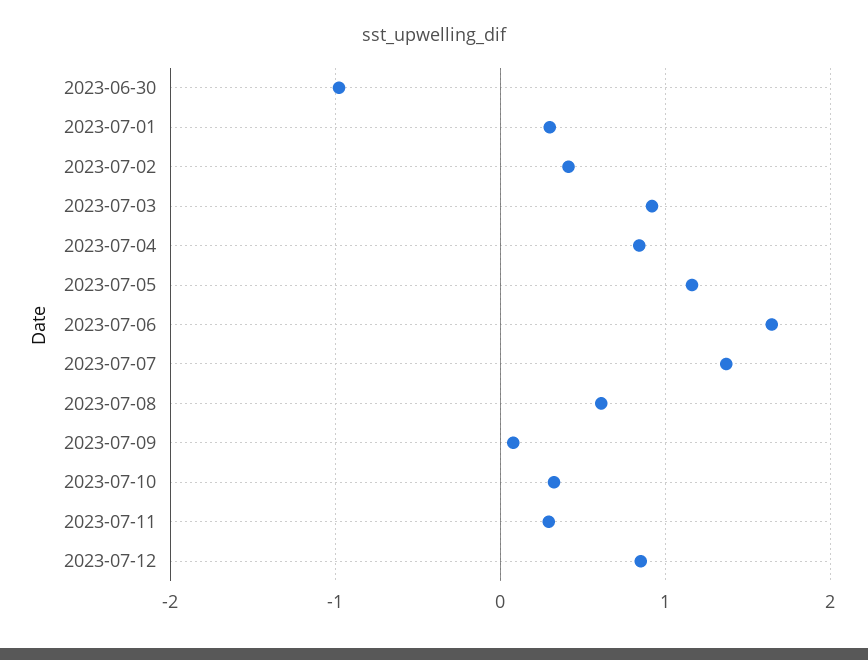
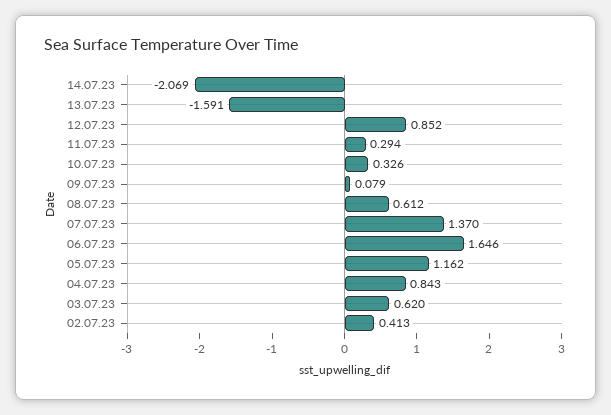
2023-06-30: -1 -> none
2023-07-01: 0.3 -> none
2023-07-03: 0.9 -> 0.62
14.07.23: none -> -2.069
13.07.23: none -> -1.591

